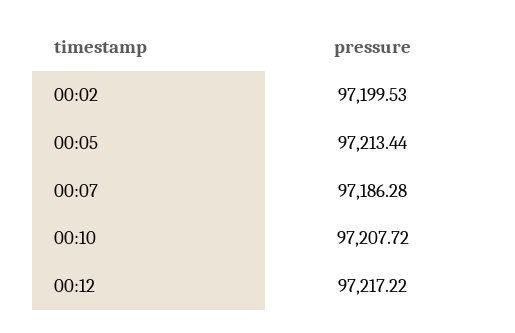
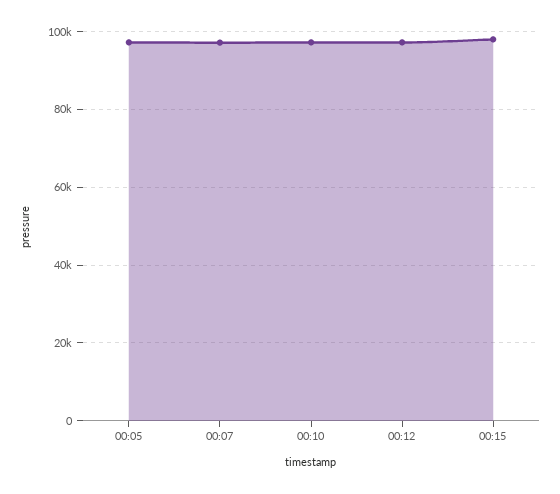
00:02: 97199.53 -> none
00:15: none -> 98000

